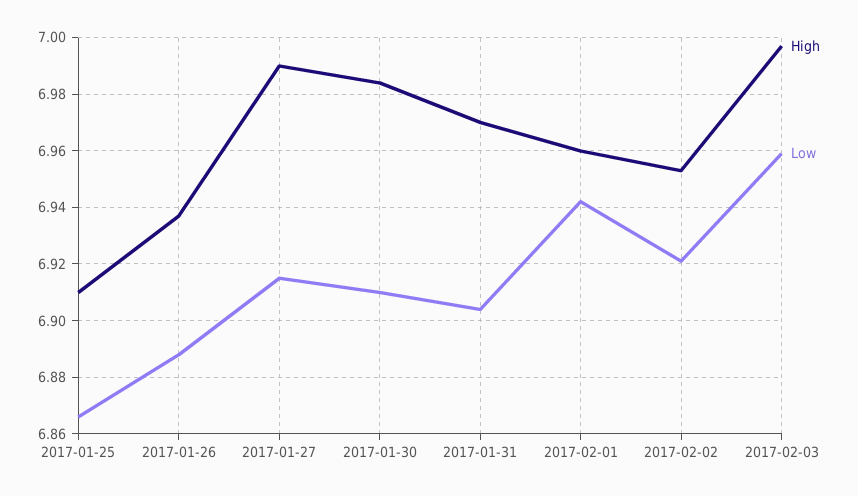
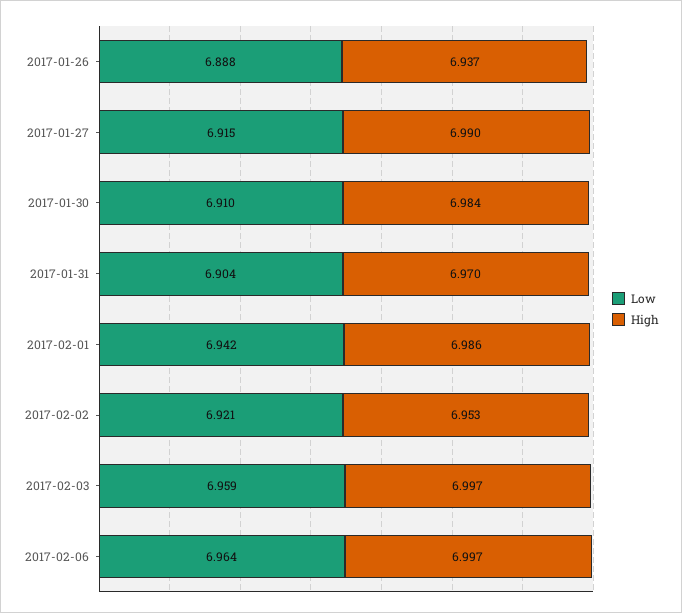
High, 2017-01-25: 6.91 -> none
Low, 2017-01-25: 6.865 -> none
High, 2017-02-01: 6.96 -> 6.986
Low, 2017-02-06: none -> 6.964
High, 2017-02-06: none -> 6.997

